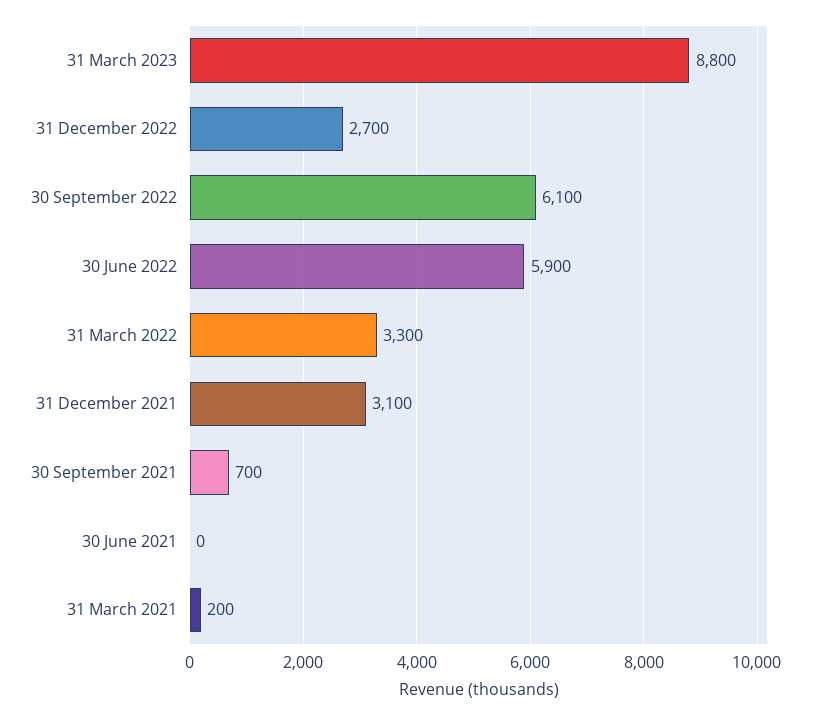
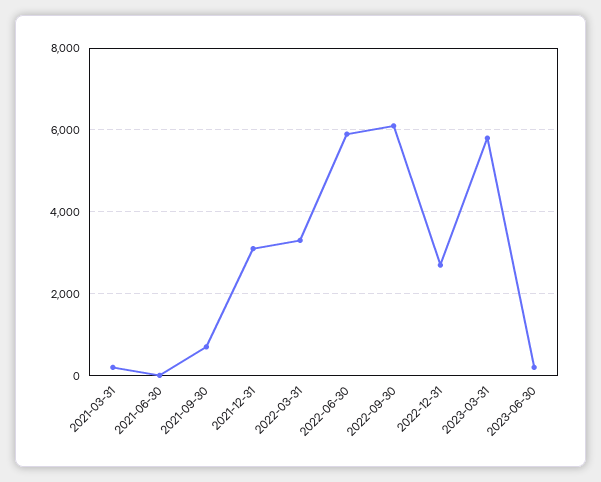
31 March 2023: 8800 -> 5800
2023-06-30: none -> 200

